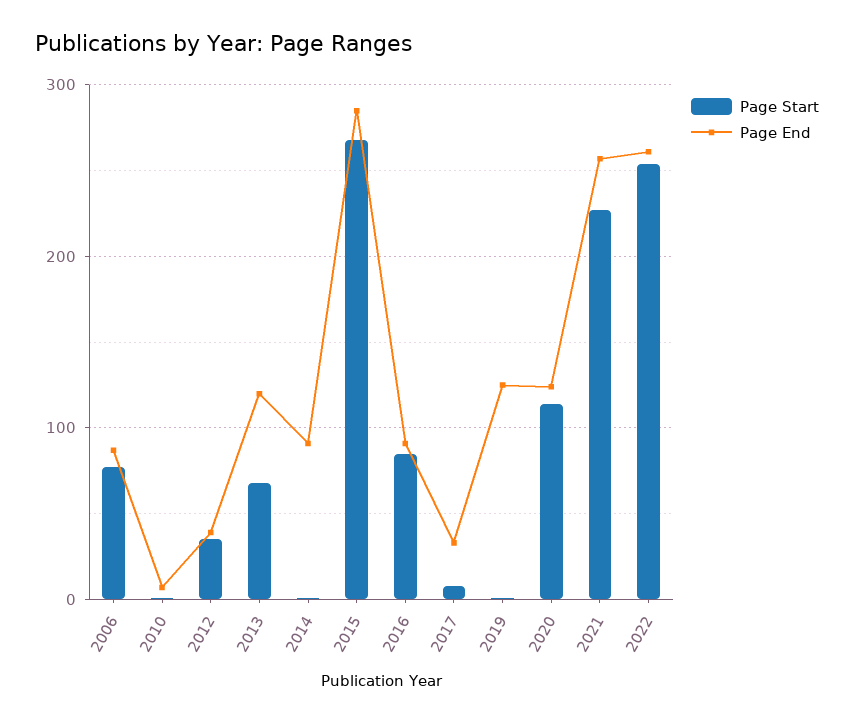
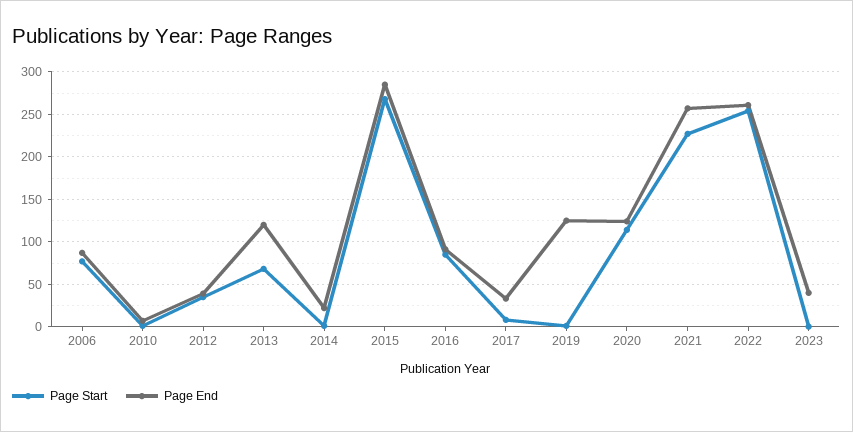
Page End, 2014: 90 -> 20
Page Start, 2023: none -> 0
Page End, 2023: none -> 40

